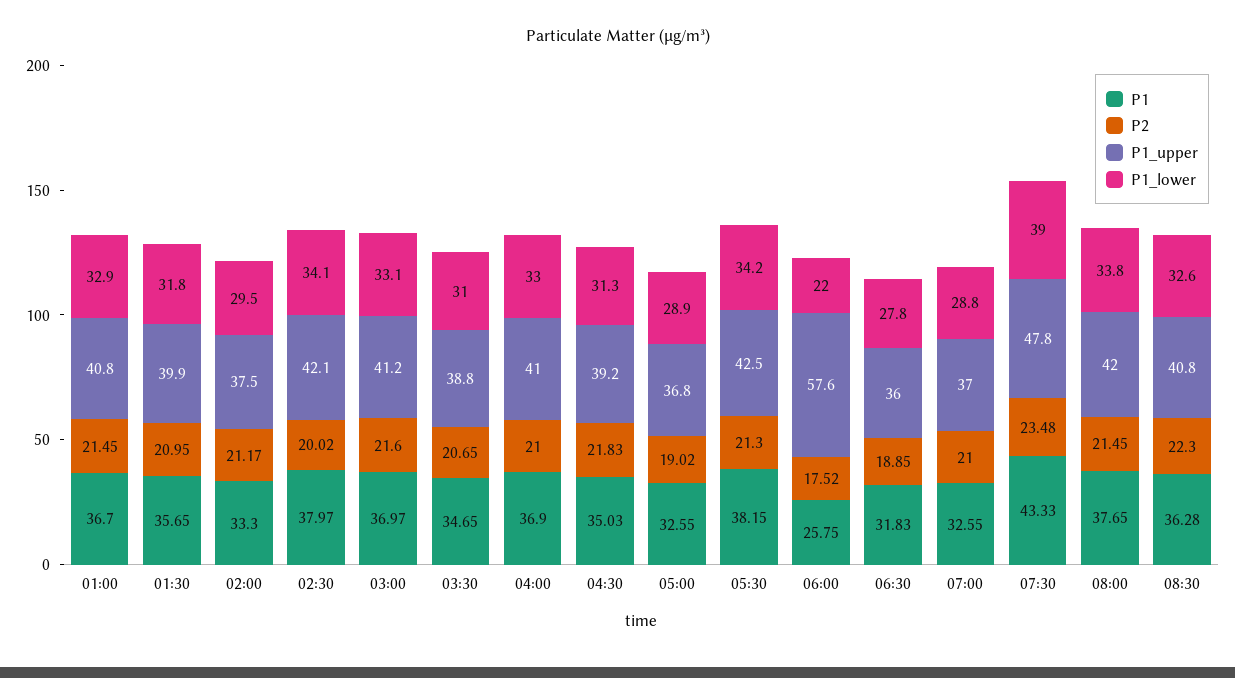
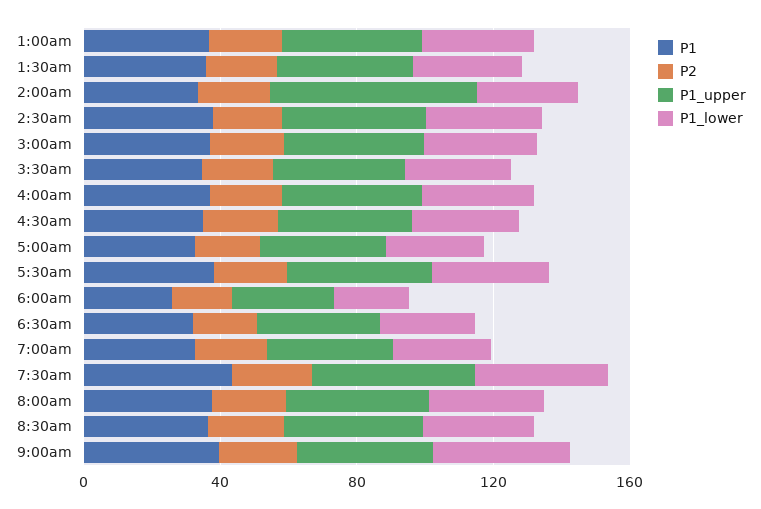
P1_upper, 02:00: 37.5 -> 60
P1_upper, 06:00: 57.6 -> 30
P1, 9:00am: none -> 40
P2, 9:00am: none -> 20
P1_upper, 9:00am: none -> 40
P1_lower, 9:00am: none -> 40

